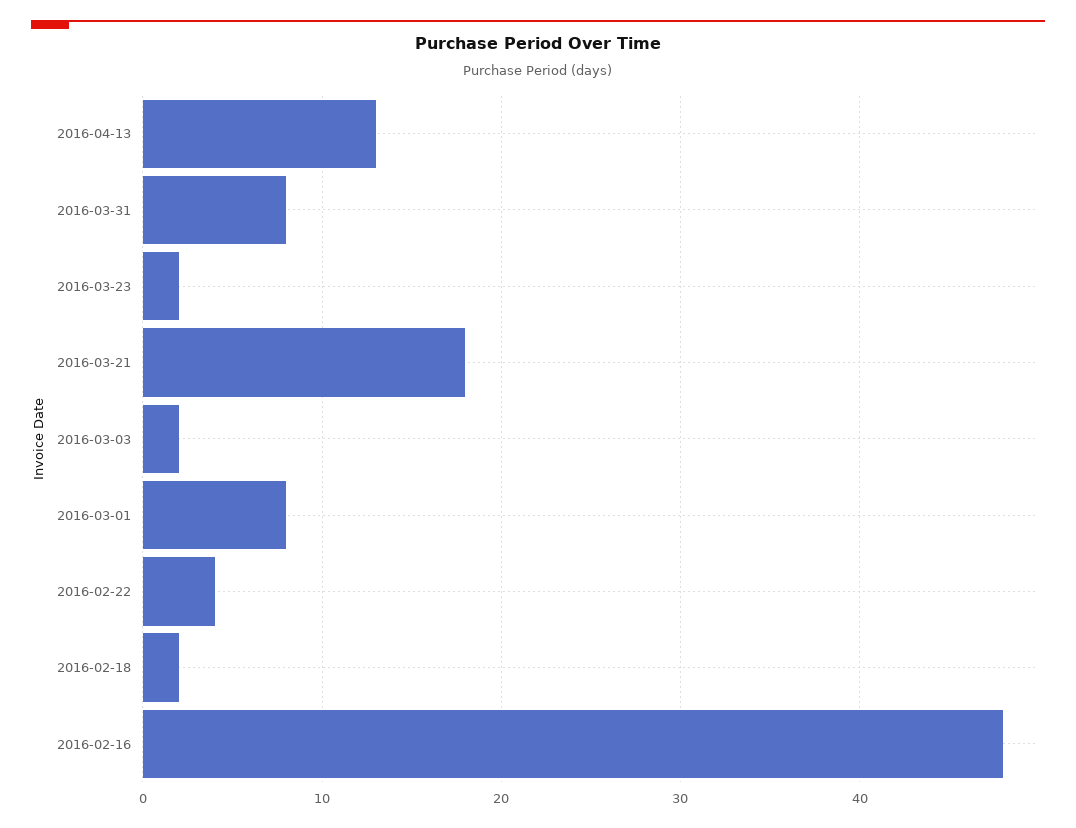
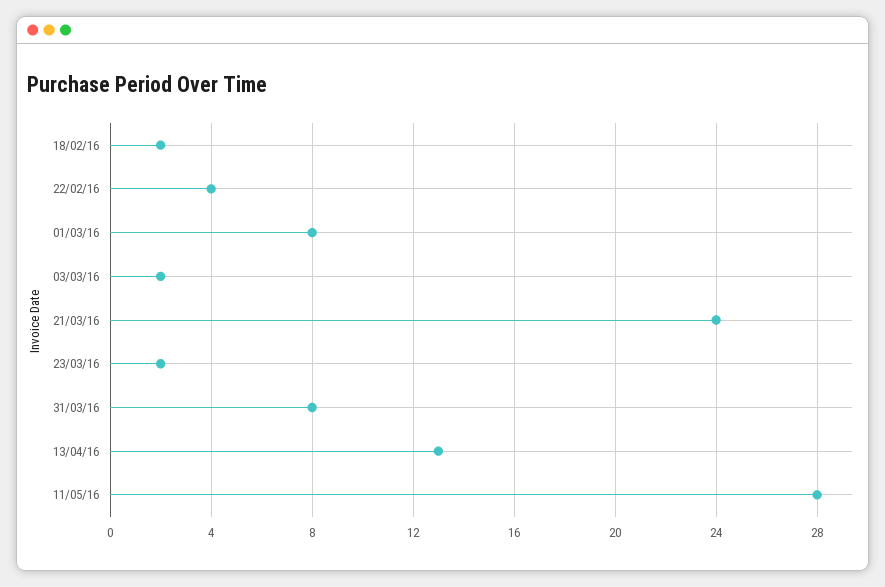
2016-03-21: 18 -> 24
2016-02-16: 48 -> none
11/05/16: none -> 28

